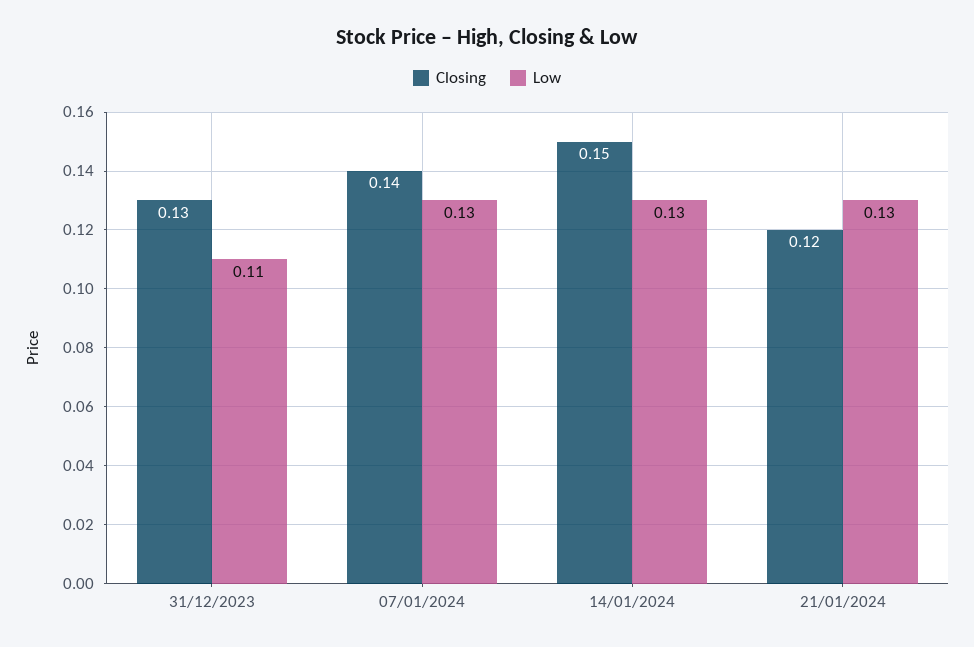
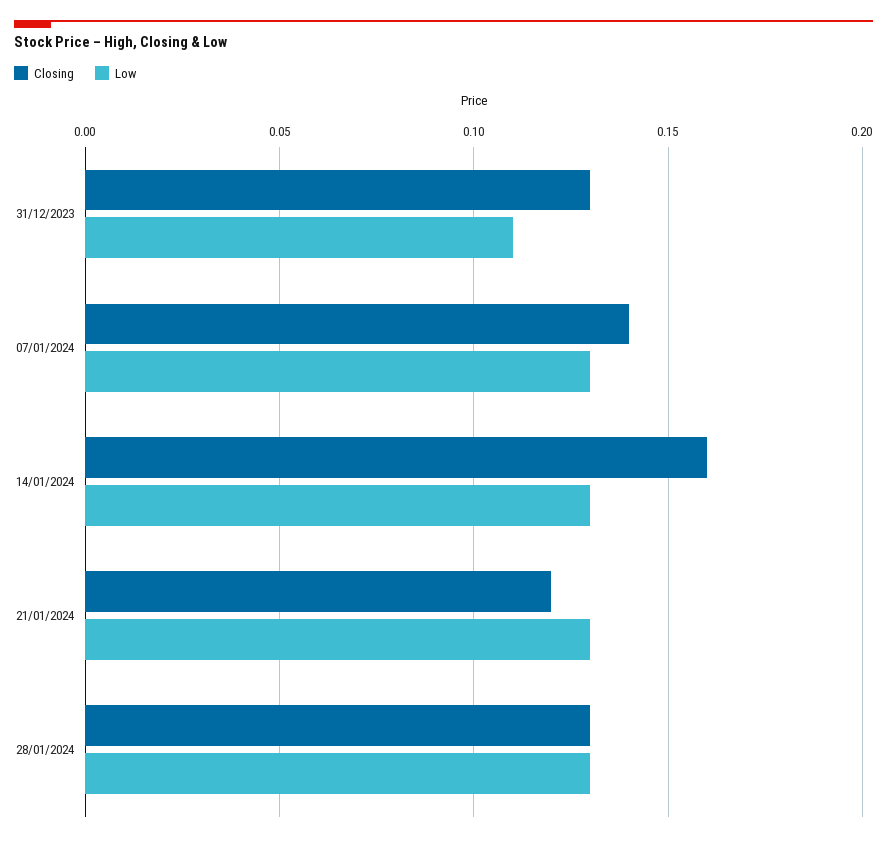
Closing, 14/01/2024: 0.15 -> 0.16
Closing, 28/01/2024: none -> 0.13
Low, 28/01/2024: none -> 0.13

